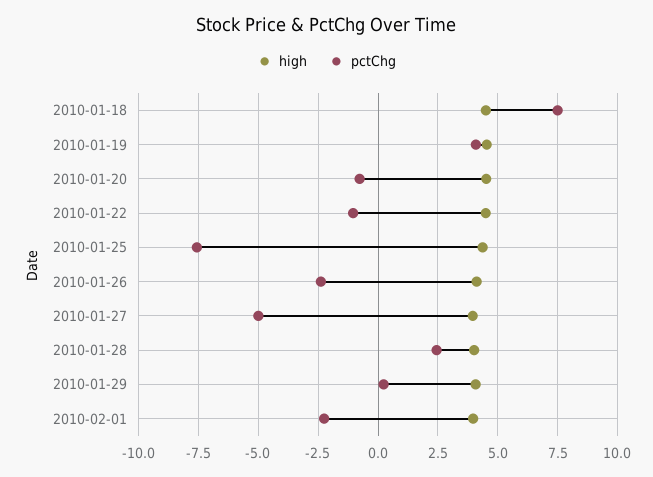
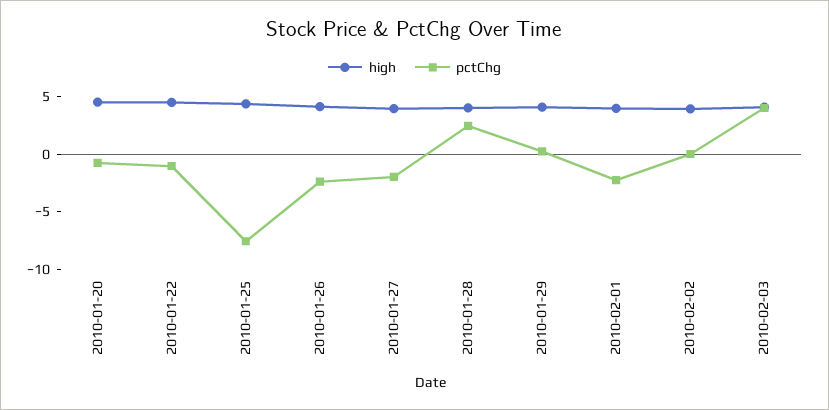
high, 2010-01-18: 4.5 -> none
pctChg, 2010-01-18: 7.5 -> none
high, 2010-01-19: 4.5 -> none
pctChg, 2010-01-19: 4 -> none
pctChg, 2010-01-27: -5 -> -2
high, 2010-02-02: none -> 4
pctChg, 2010-02-02: none -> 0
high, 2010-02-03: none -> 4
pctChg, 2010-02-03: none -> 4

